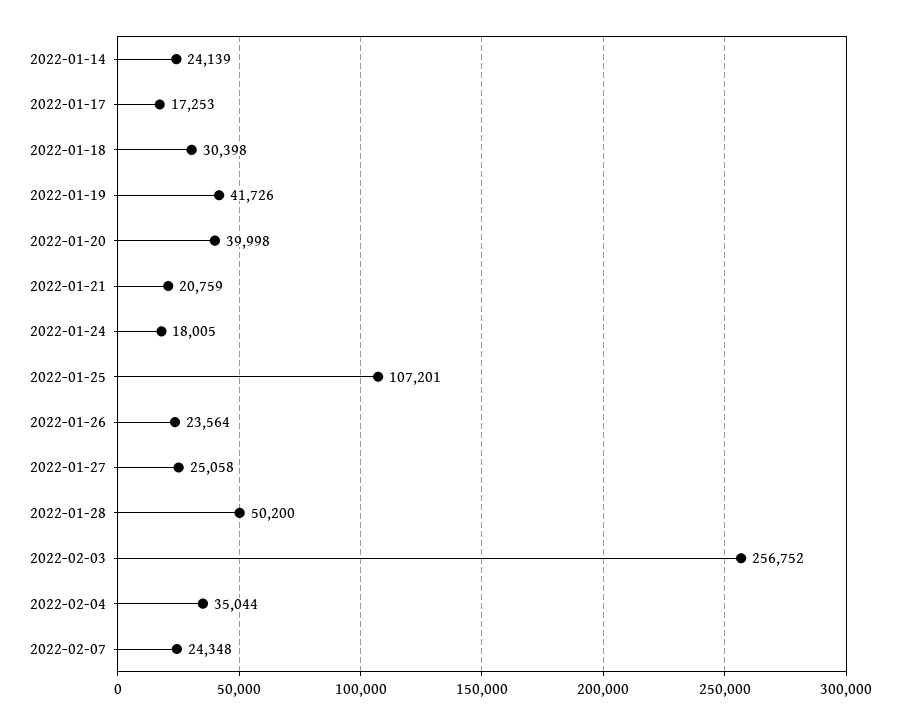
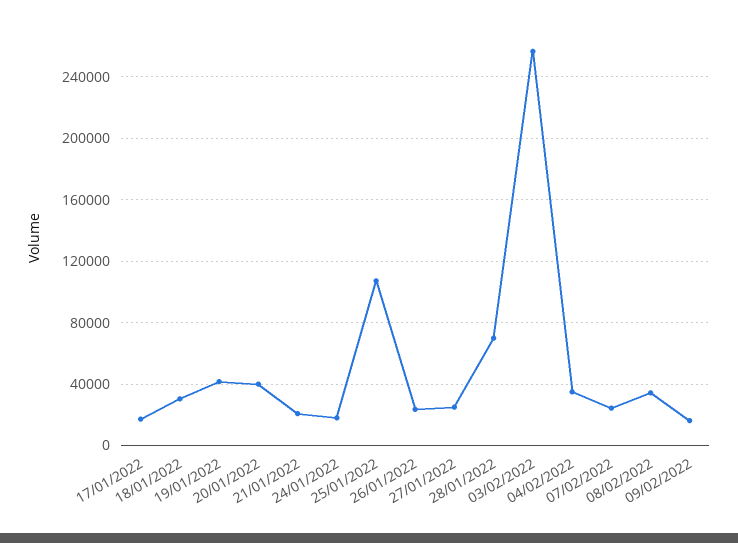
2022-01-14: 24139 -> none
2022-01-28: 50200 -> 70000
08/02/2022: none -> 35000
09/02/2022: none -> 15000

